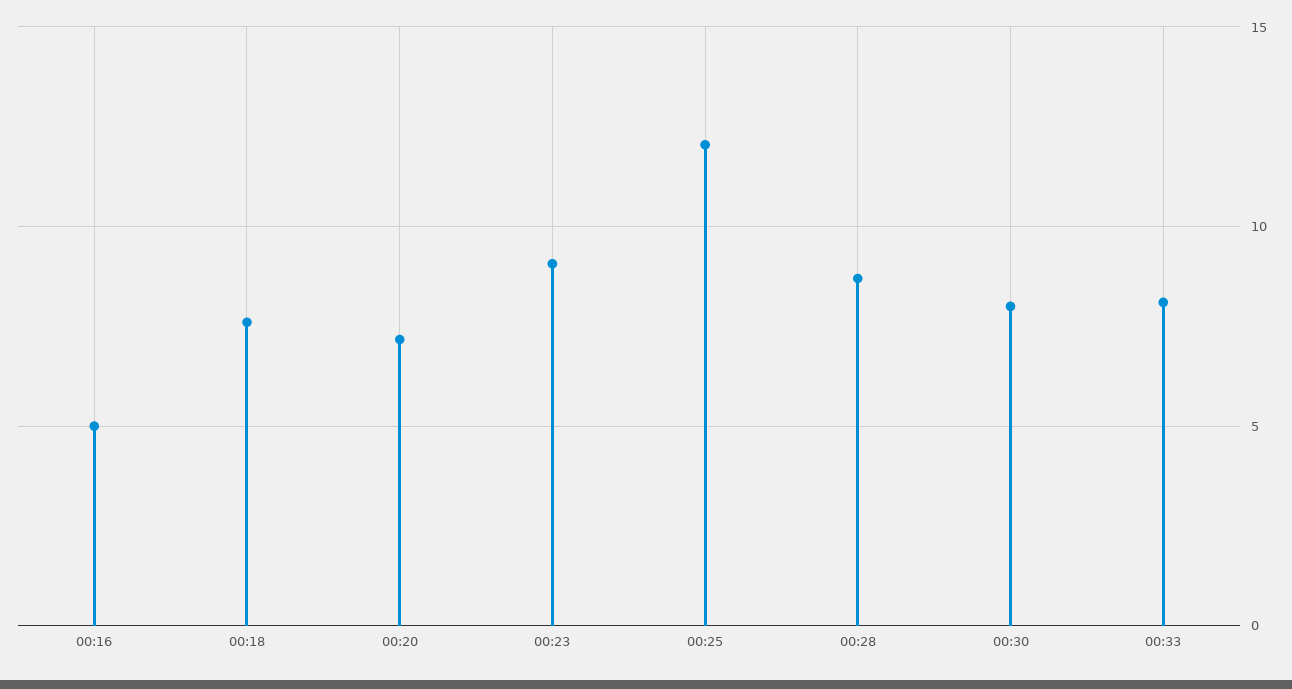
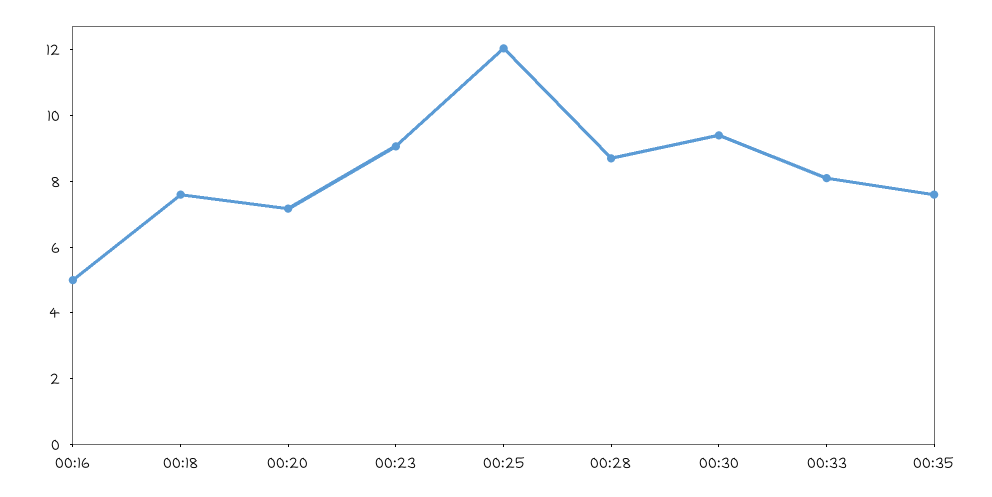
00:30: 8 -> 9.5
00:35: none -> 7.5

